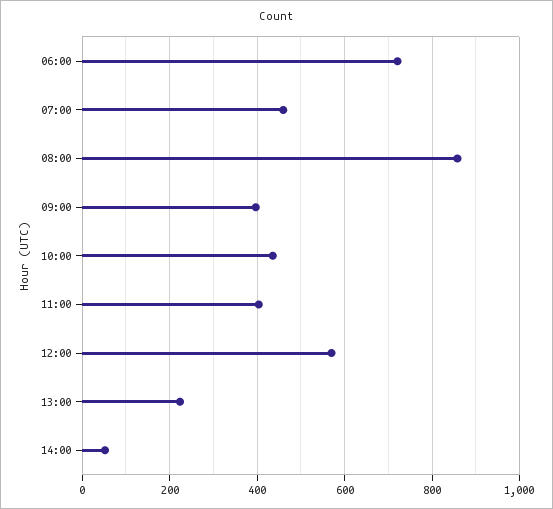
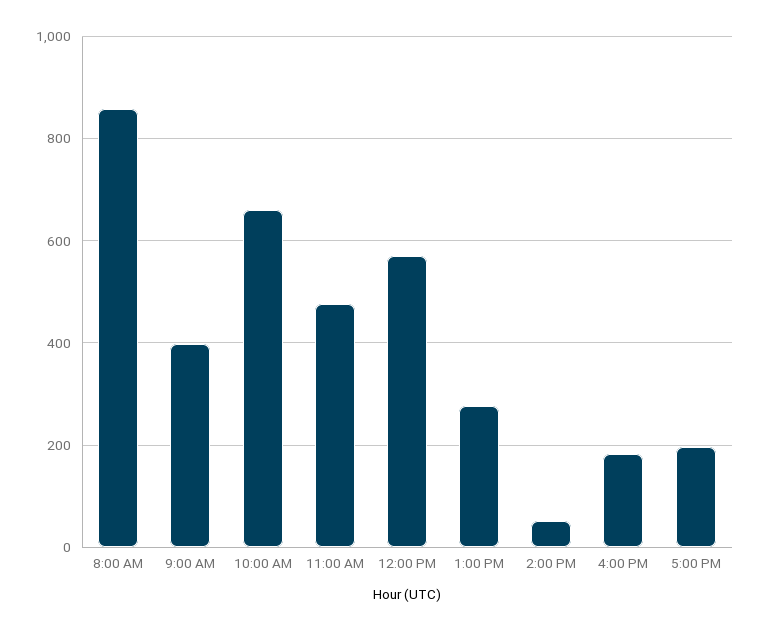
06:00: 720 -> none
07:00: 460 -> none
10:00: 440 -> 660
11:00: 400 -> 480
13:00: 220 -> 280
4:00 PM: none -> 180
5:00 PM: none -> 200

